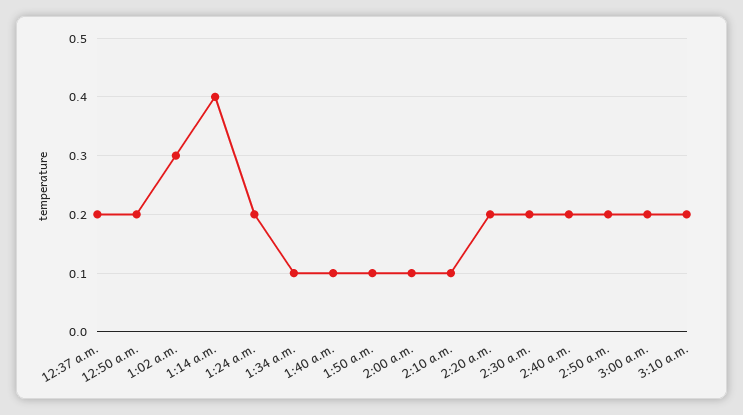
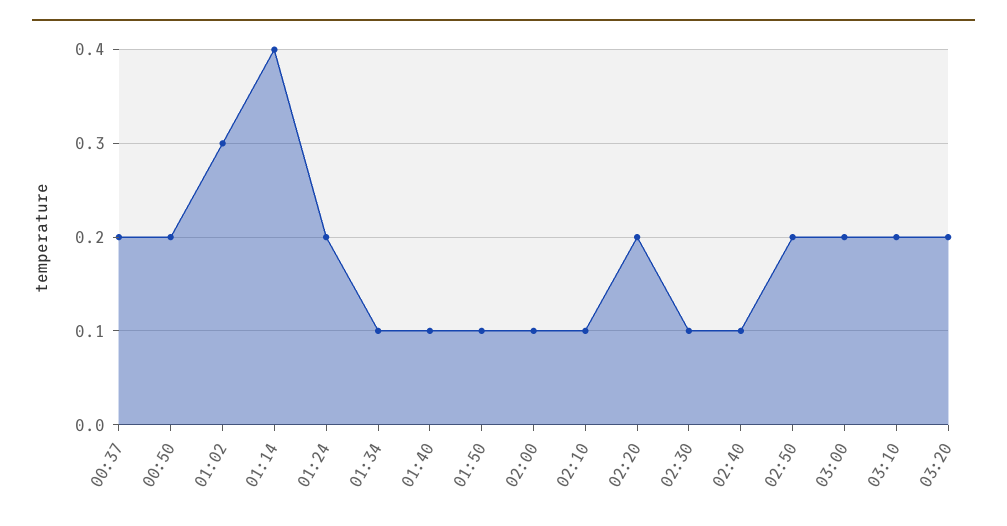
2:30 a.m.: 0.2 -> 0.1
2:40 a.m.: 0.2 -> 0.1
03:20: none -> 0.2

